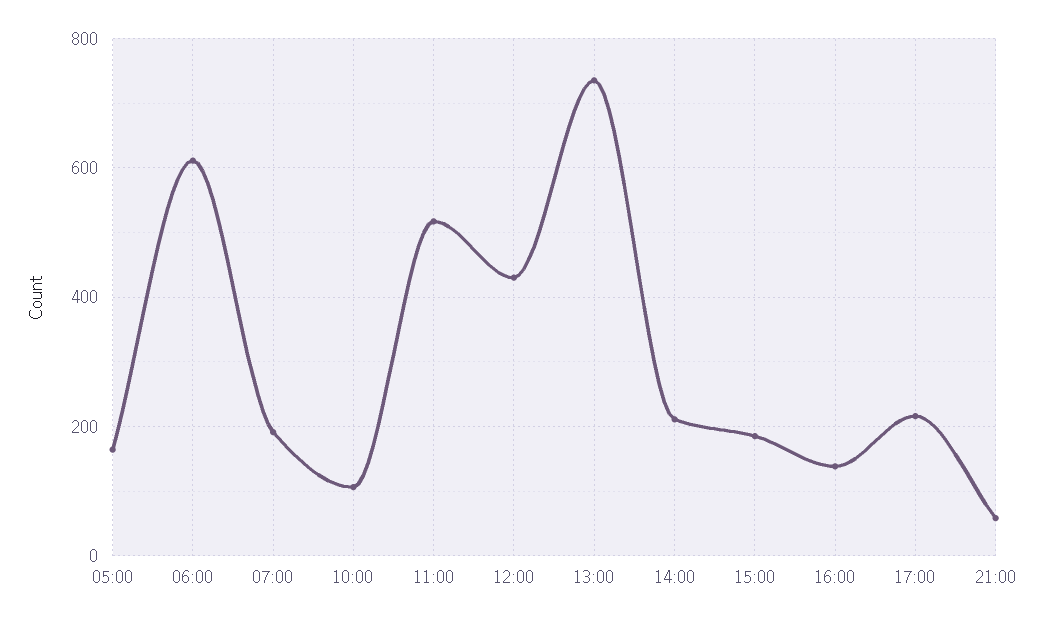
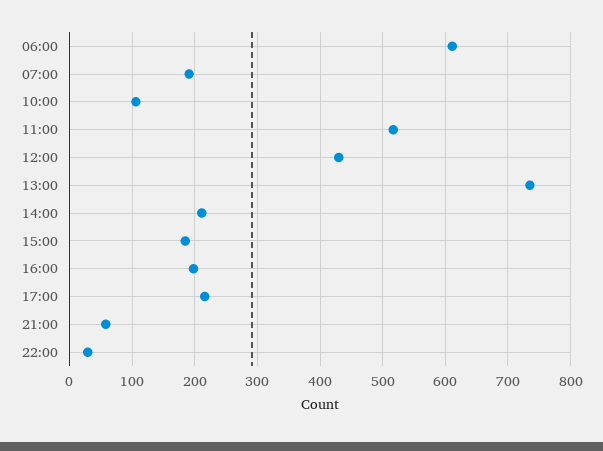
05:00: 160 -> none
16:00: 140 -> 200
22:00: none -> 30

